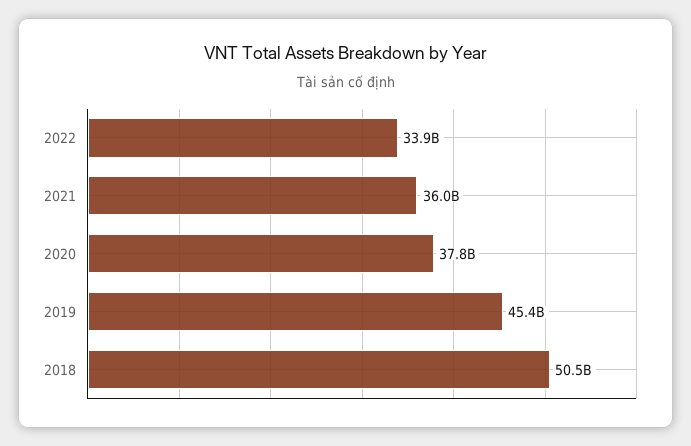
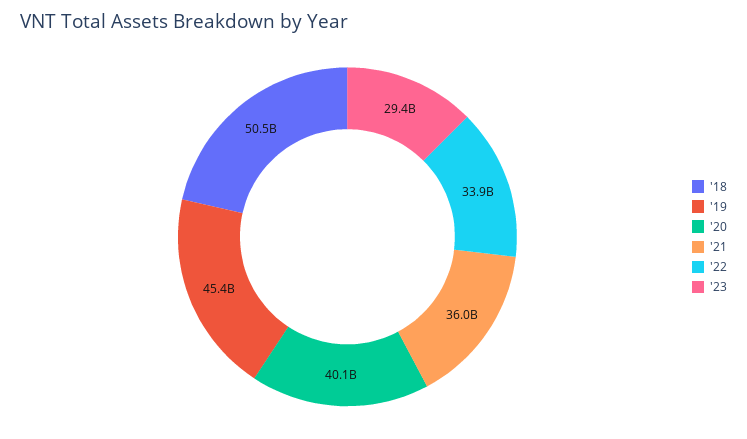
2020: 37800000000 -> 40100000000
'23: none -> 29400000000

